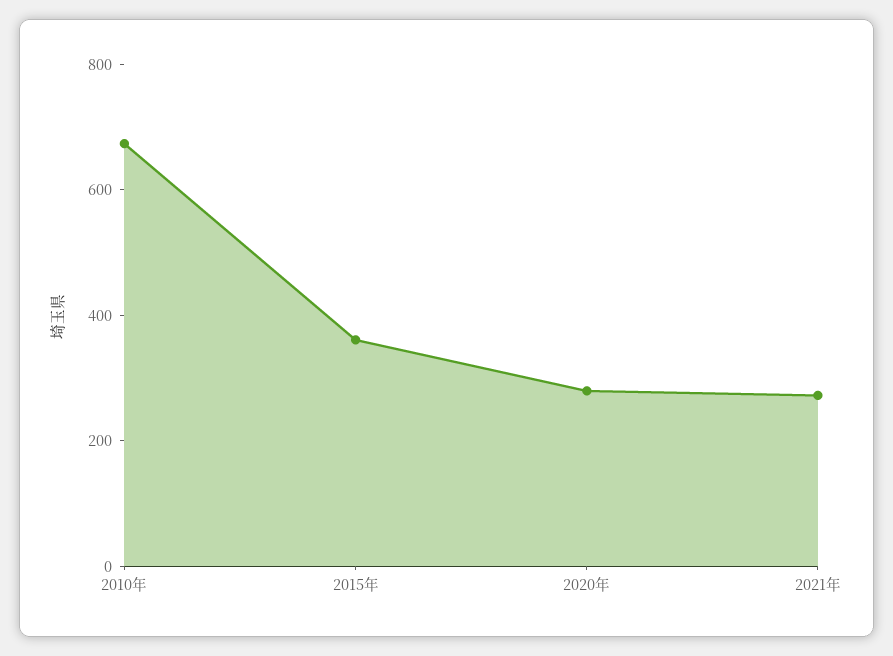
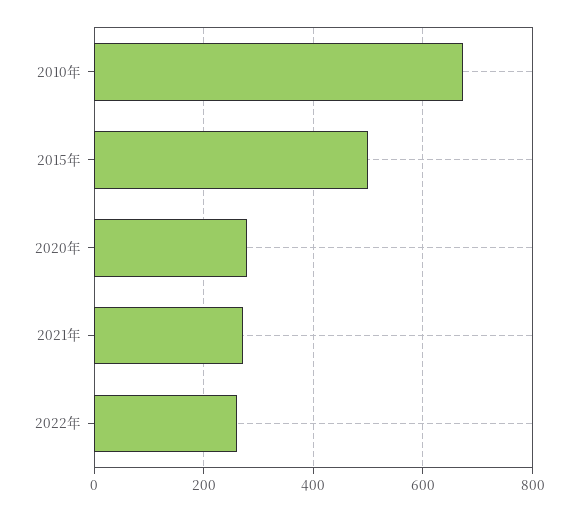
2015年: 350 -> 500
2022年: none -> 260

